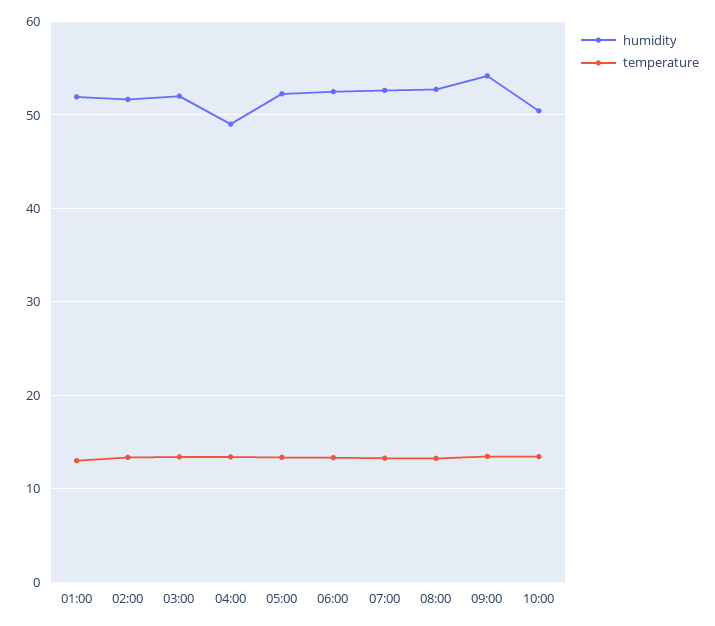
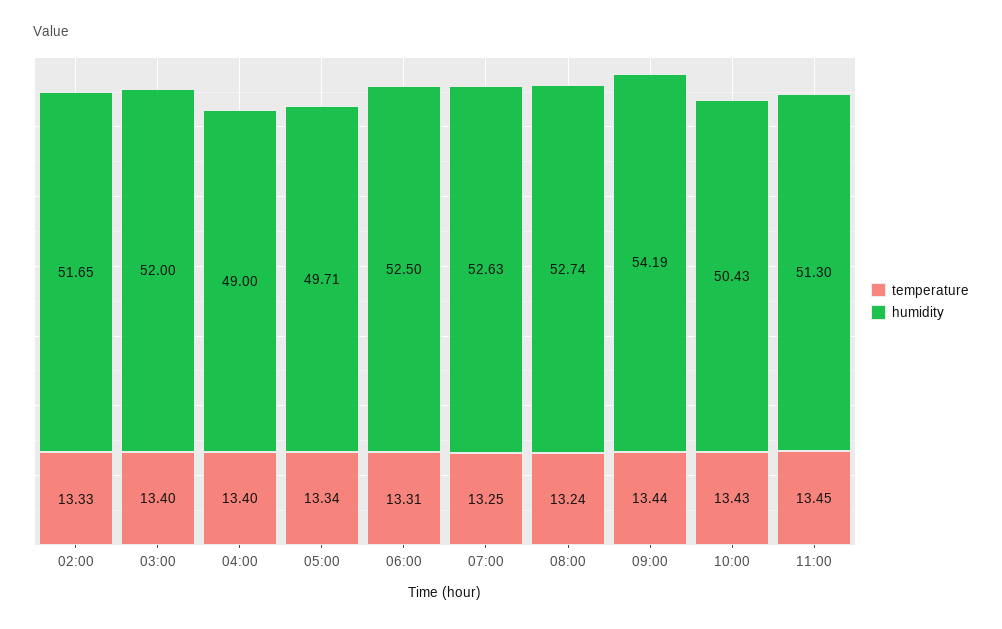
humidity, 01:00: 52 -> none
temperature, 01:00: 13 -> none
humidity, 05:00: 52 -> 49.71
temperature, 11:00: none -> 13.45
humidity, 11:00: none -> 51.3

